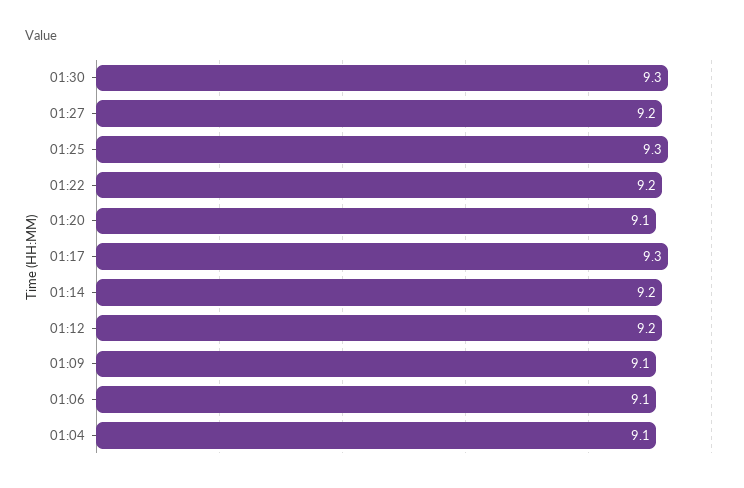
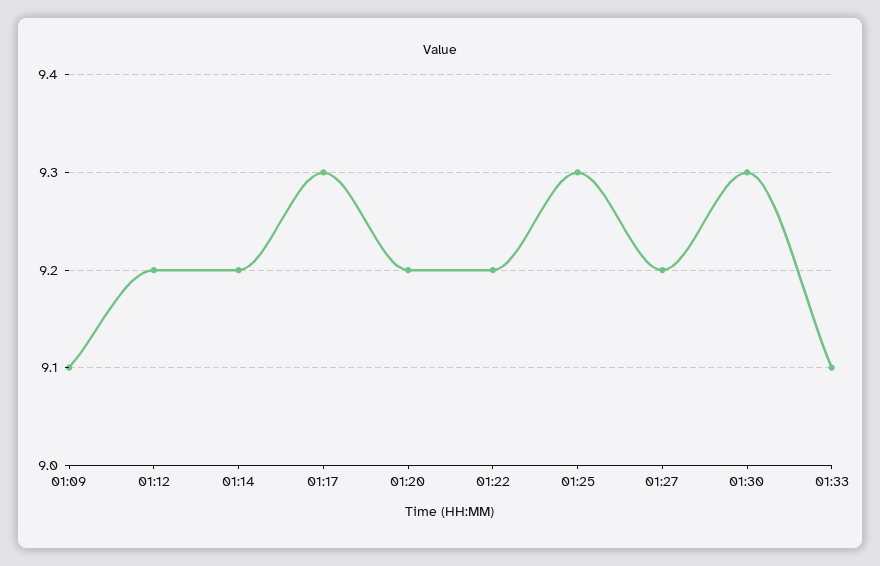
01:20: 9.1 -> 9.2
01:06: 9.1 -> none
01:04: 9.1 -> none
01:33: none -> 9.1

